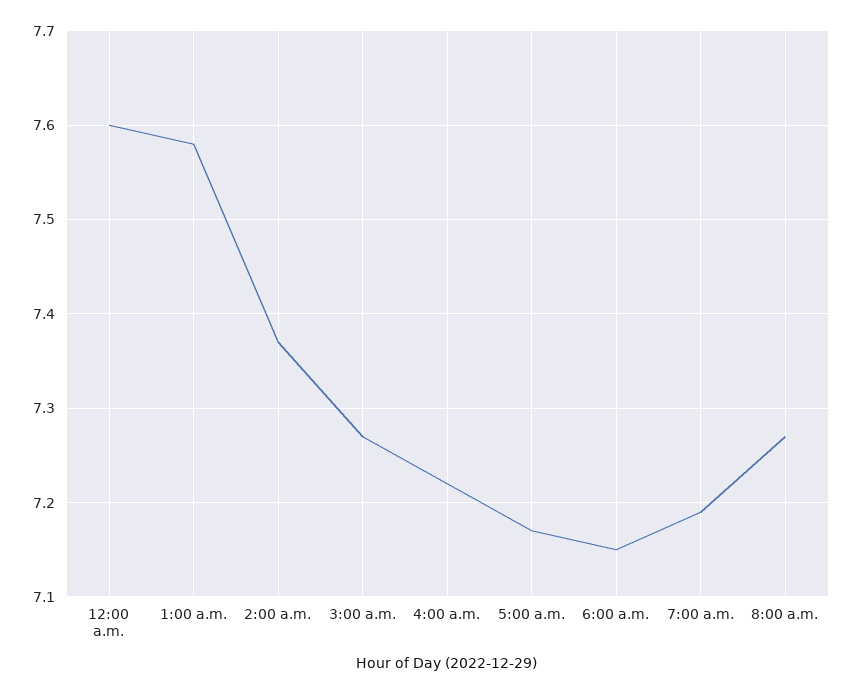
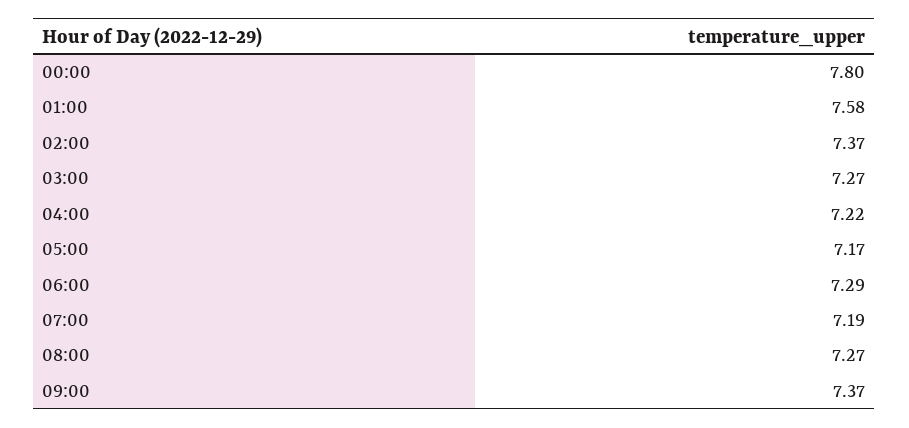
12:00 a.m.: 7.6 -> 7.8
6:00 a.m.: 7.15 -> 7.29
09:00: none -> 7.37

